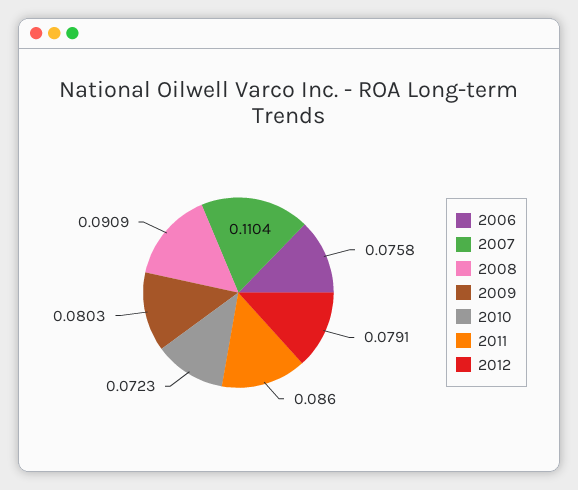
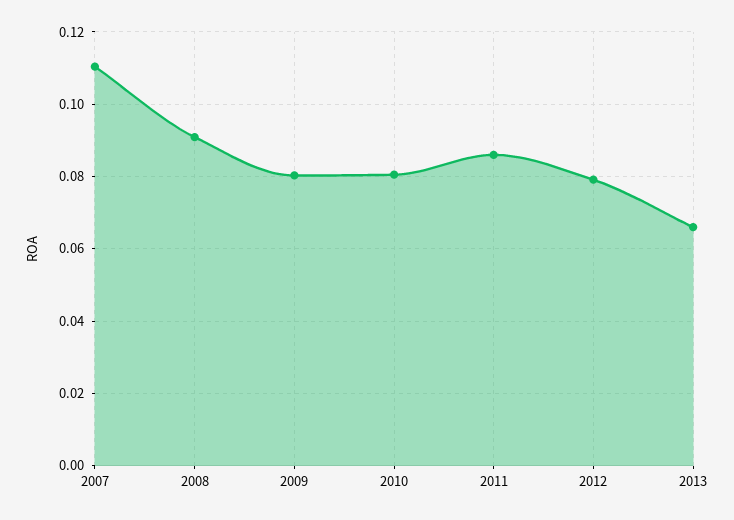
2006: 0.0758 -> none
2010: 0.0723 -> 0.08
2013: none -> 0.066

